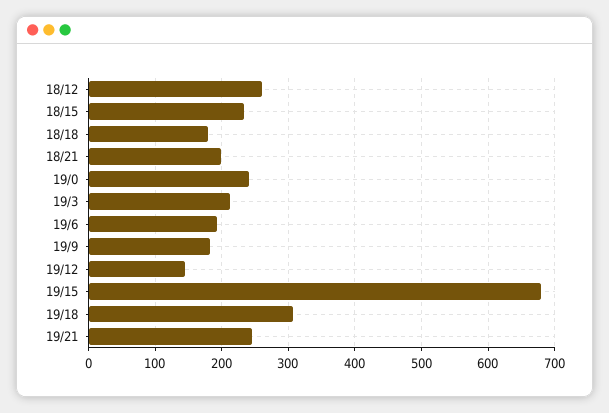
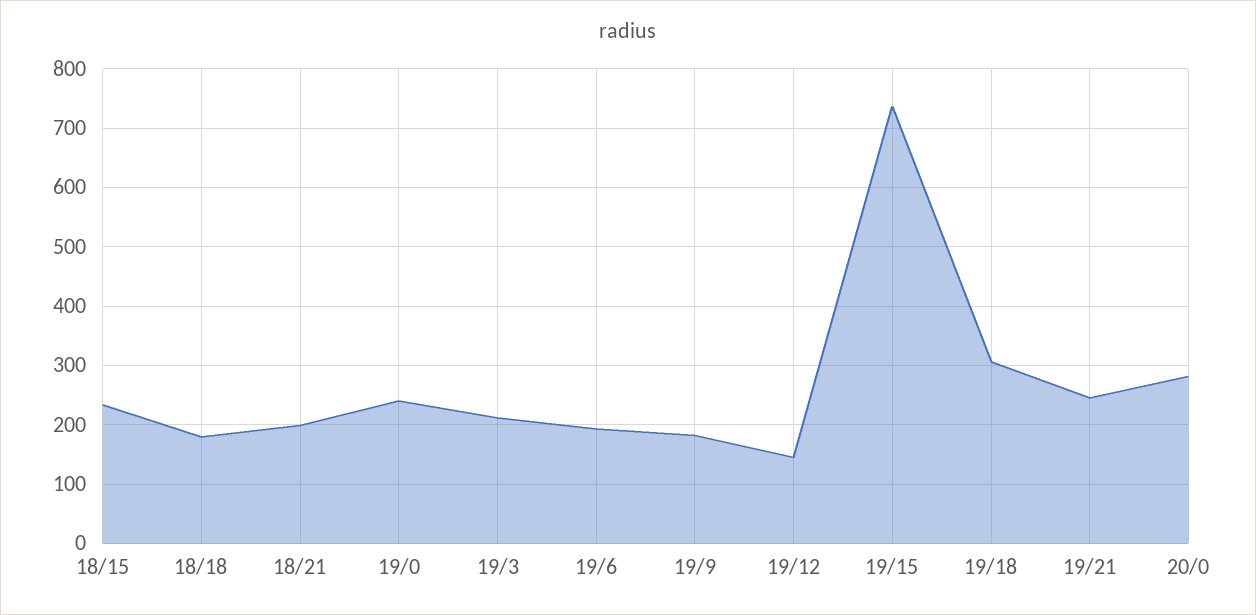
18/12: 260 -> none
19/15: 680 -> 740
20/0: none -> 280

